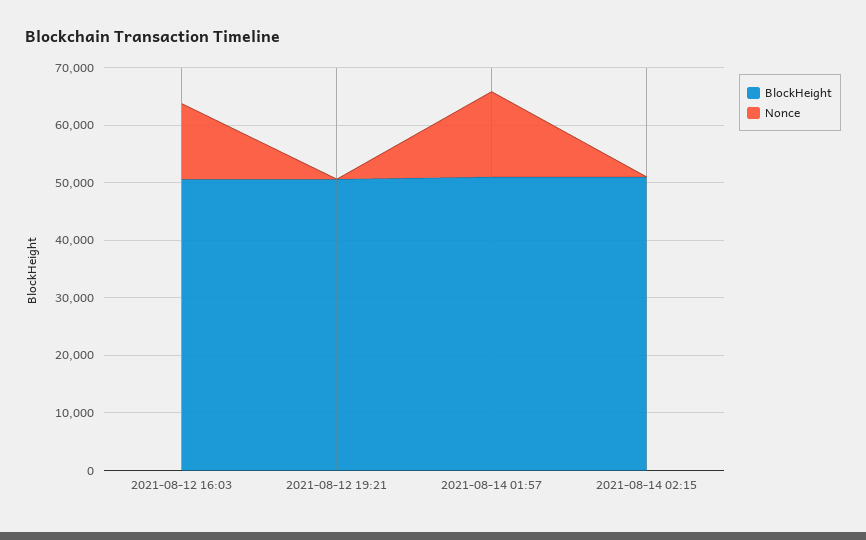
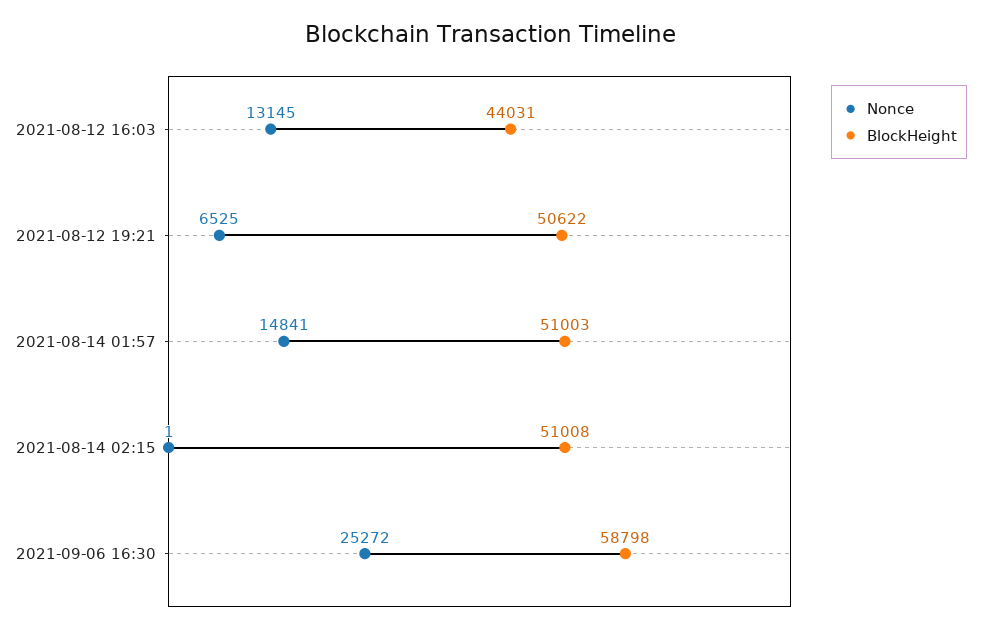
BlockHeight, 2021-08-12 16:03: 50000 -> 44031
Nonce, 2021-08-12 19:21: 0 -> 6525
Nonce, 2021-09-06 16:30: none -> 25272
BlockHeight, 2021-09-06 16:30: none -> 58798

